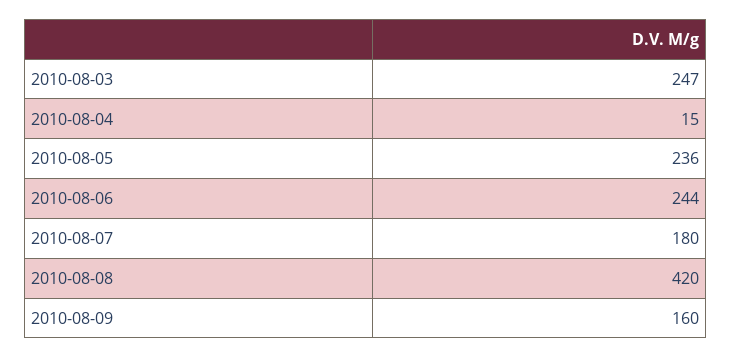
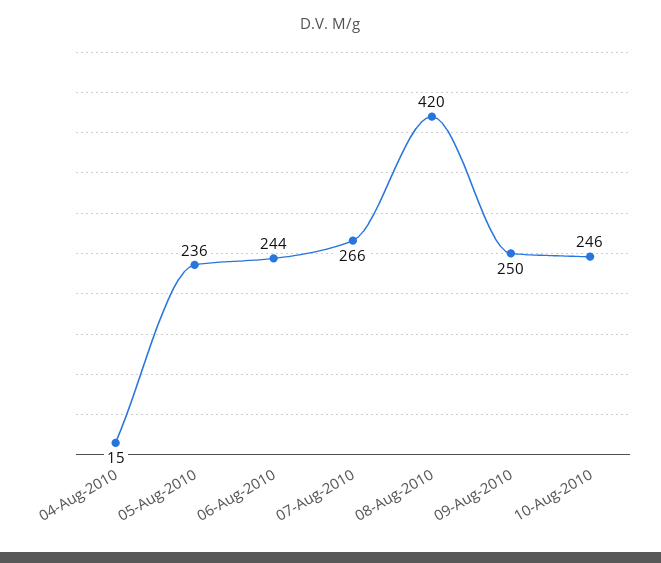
2010-08-03: 247 -> none
2010-08-07: 180 -> 266
2010-08-09: 160 -> 250
10-Aug-2010: none -> 246

